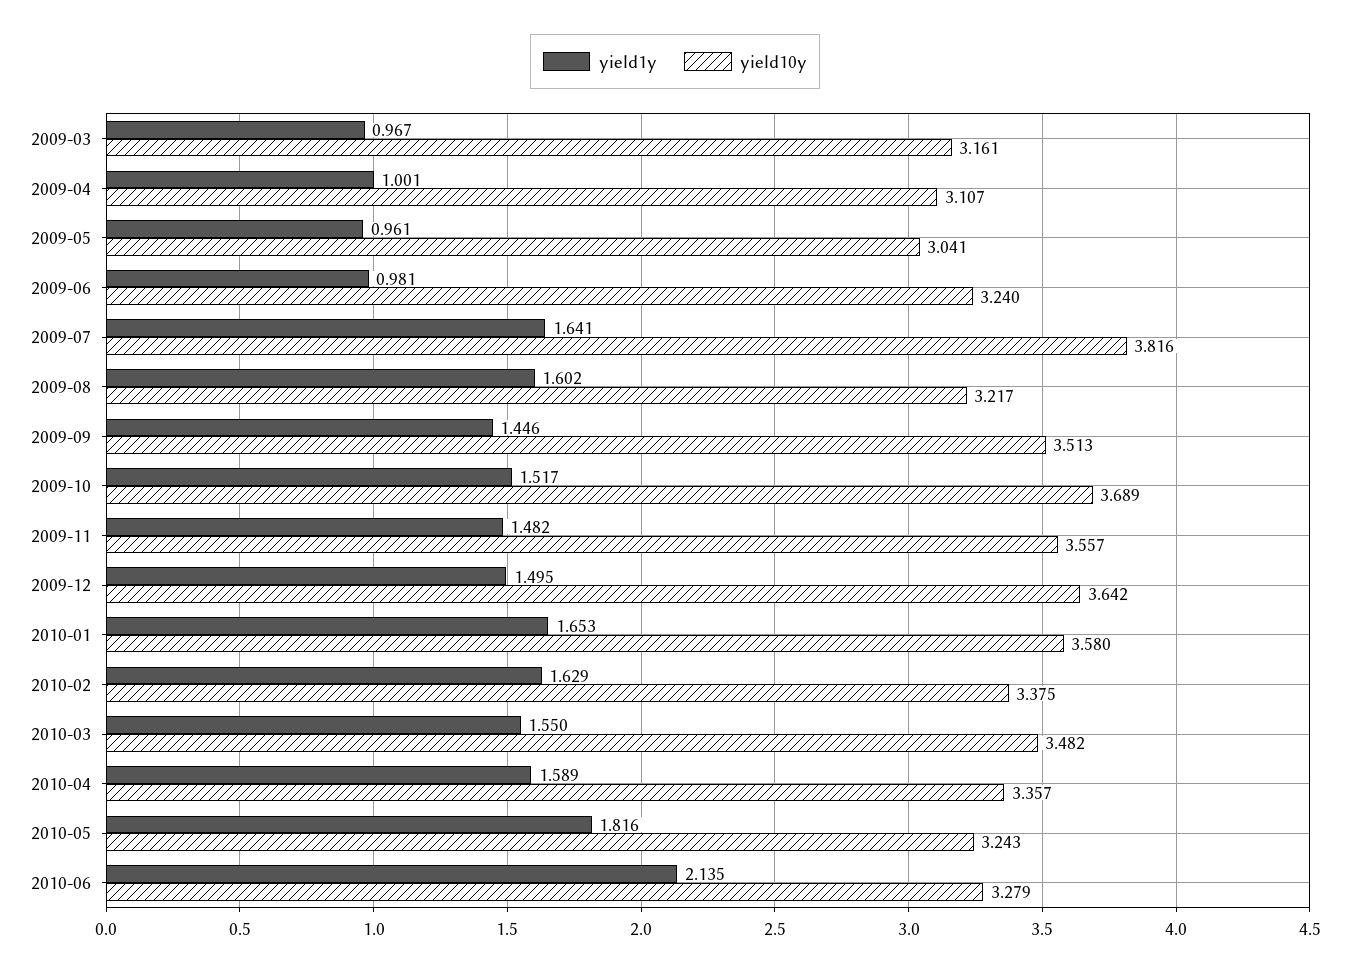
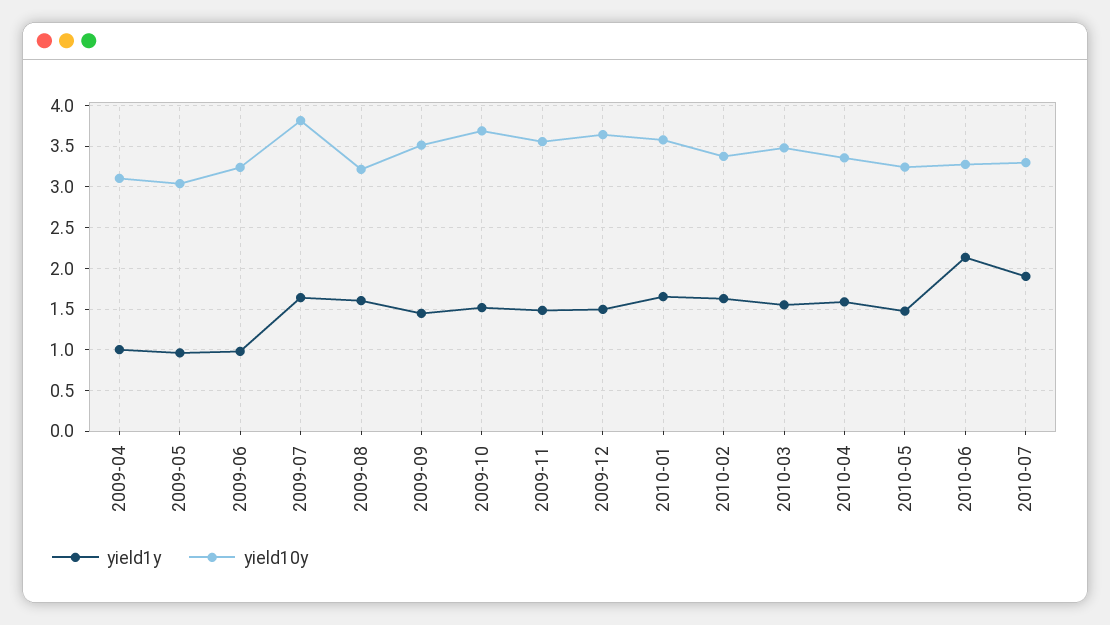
yield1y, 2009-03: 0.967 -> none
yield10y, 2009-03: 3.161 -> none
yield1y, 2010-05: 1.816 -> 1.5
yield1y, 2010-07: none -> 1.9
yield10y, 2010-07: none -> 3.3

